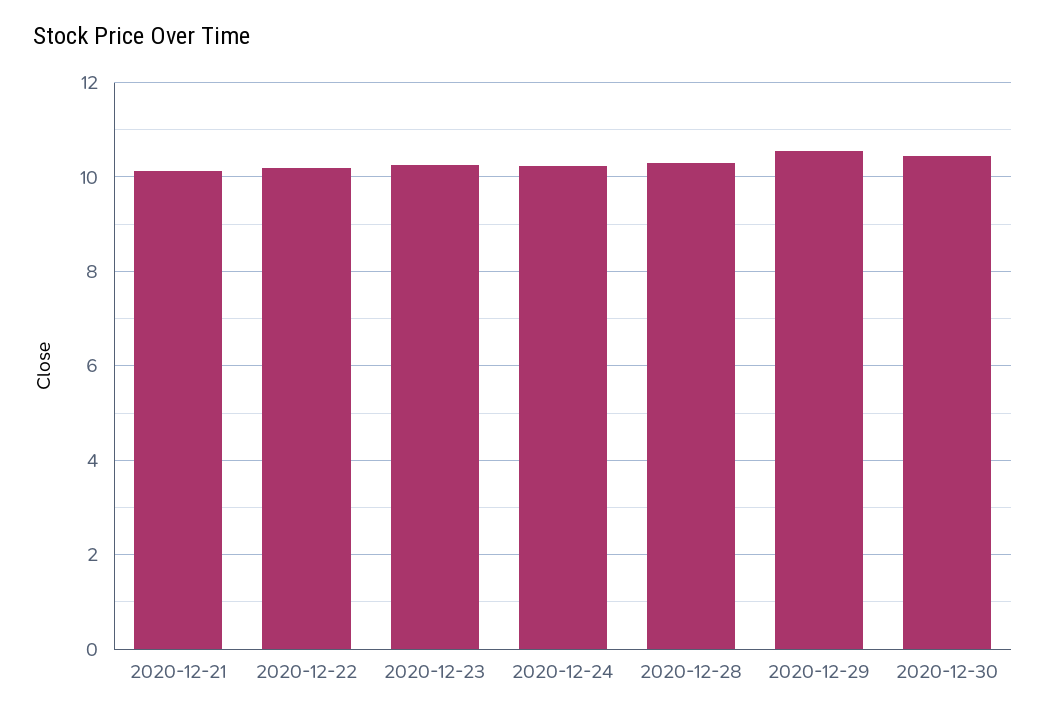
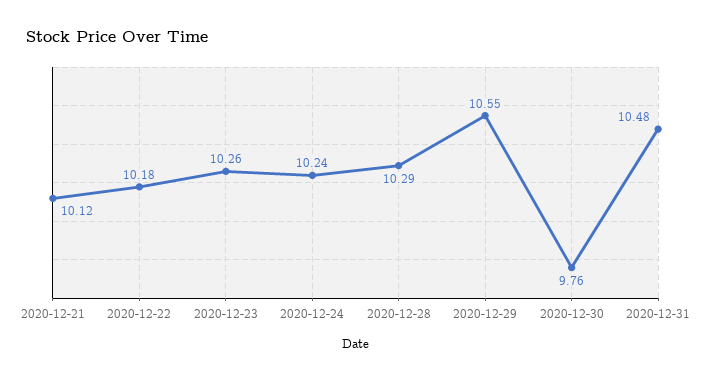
2020-12-30: 10.4 -> 9.76
2020-12-31: none -> 10.48

